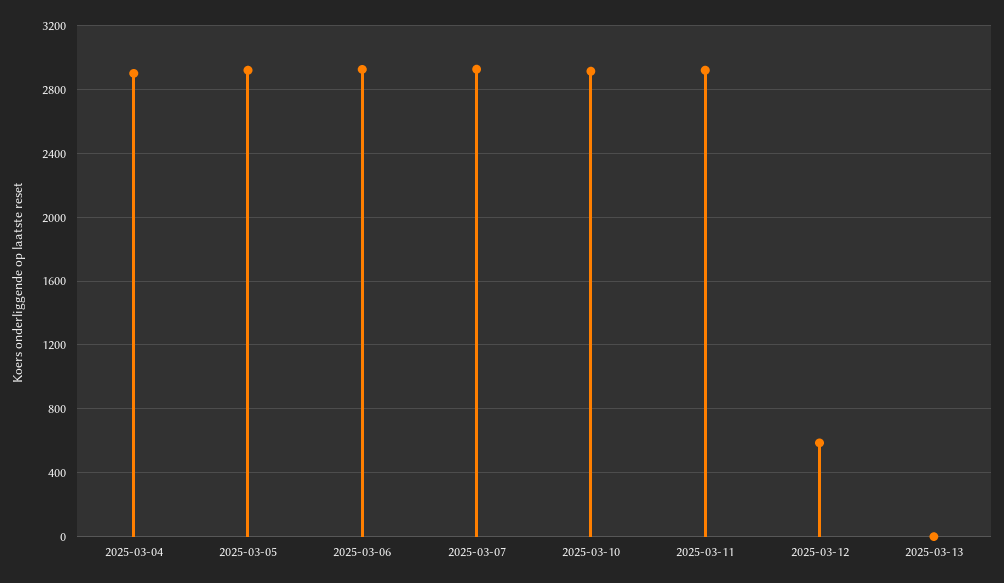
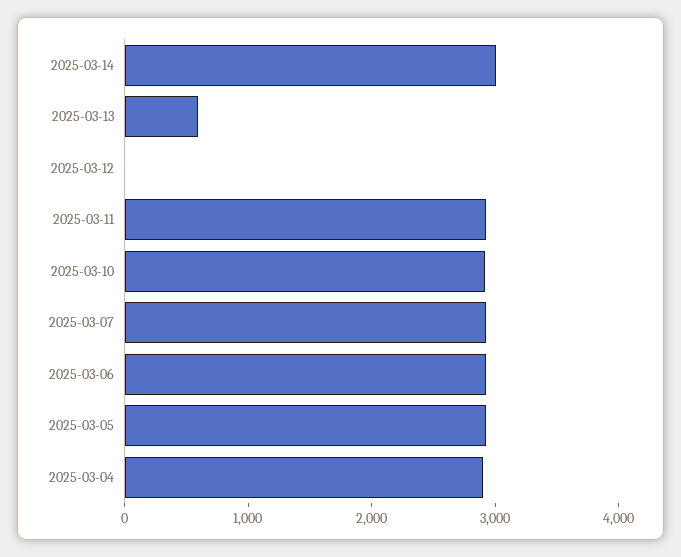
2025-03-12: 600 -> 0
2025-03-13: 0 -> 600
2025-03-14: none -> 3000

